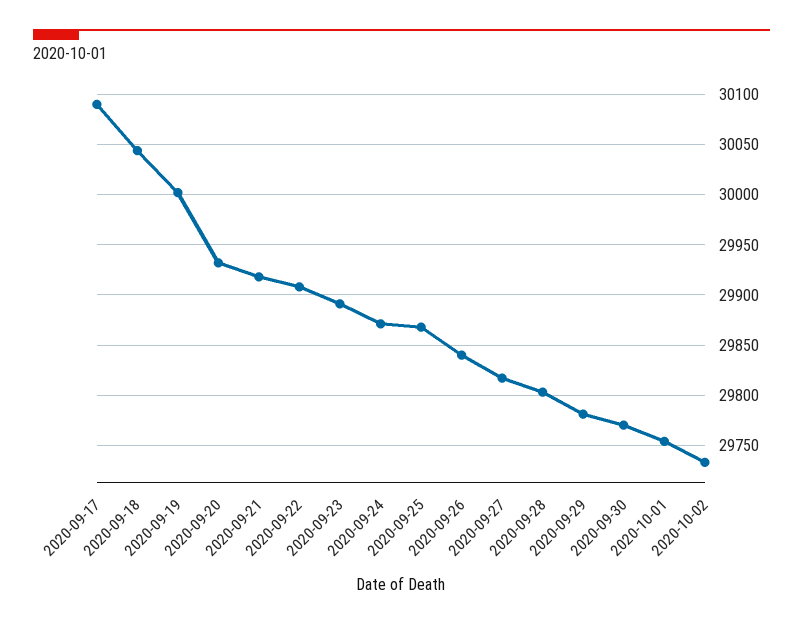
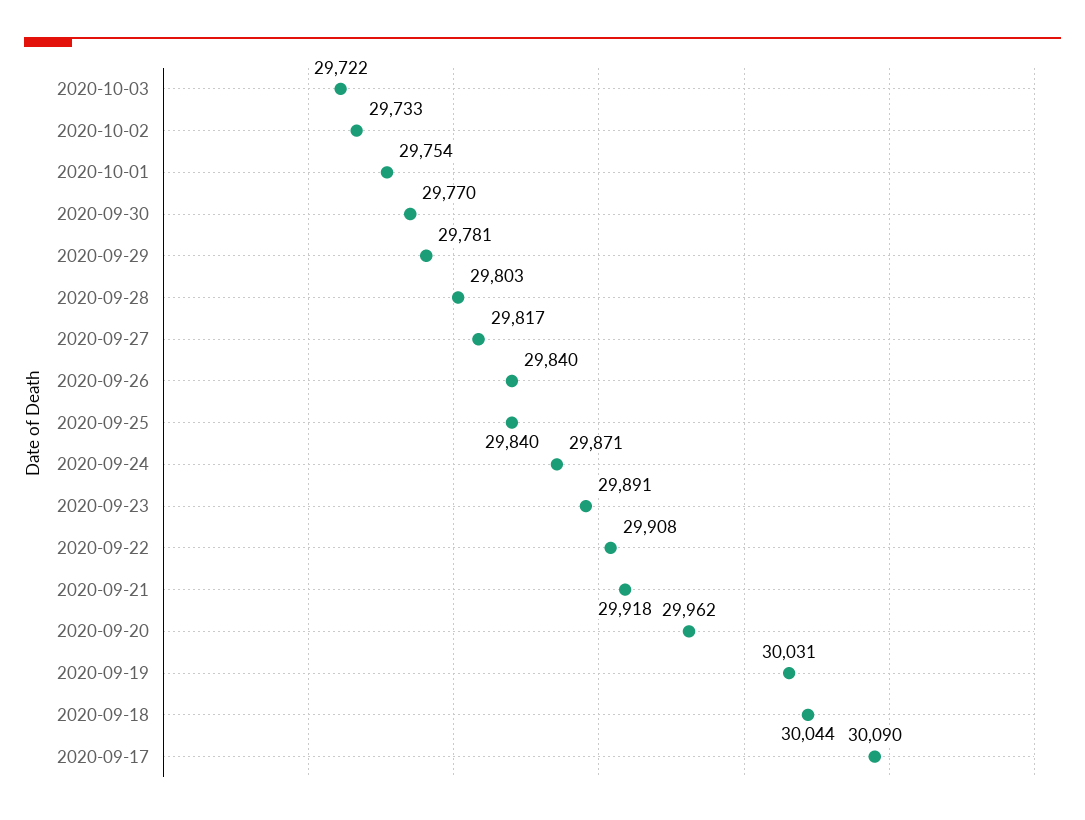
2020-09-19: 30000 -> 30031
2020-09-20: 29930 -> 29962
2020-09-25: 29870 -> 29840
2020-10-03: none -> 29722

